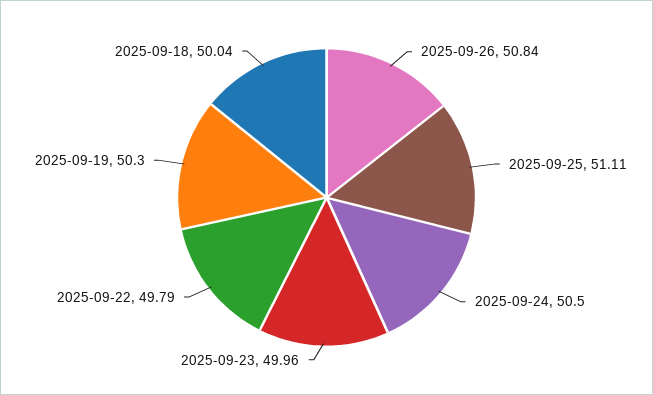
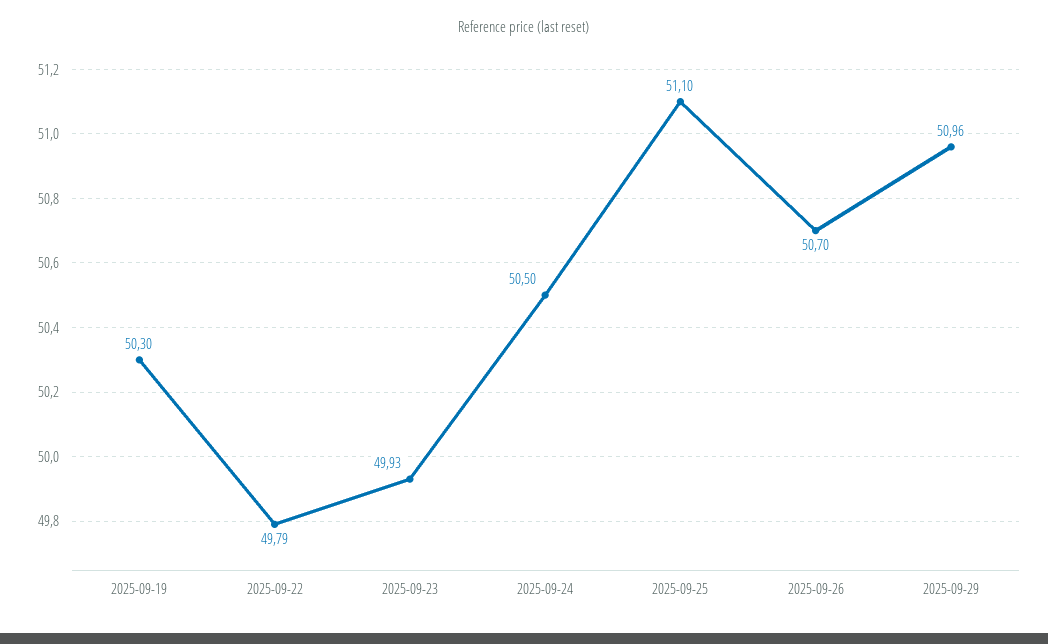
2025-09-26: 50.84 -> 50.7
2025-09-25: 51.11 -> 51.1
2025-09-23: 49.96 -> 49.93
2025-09-18: 50.04 -> none
2025-09-29: none -> 50.96

